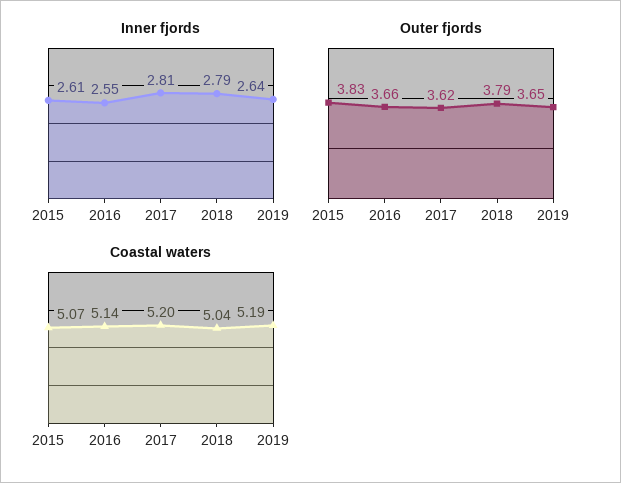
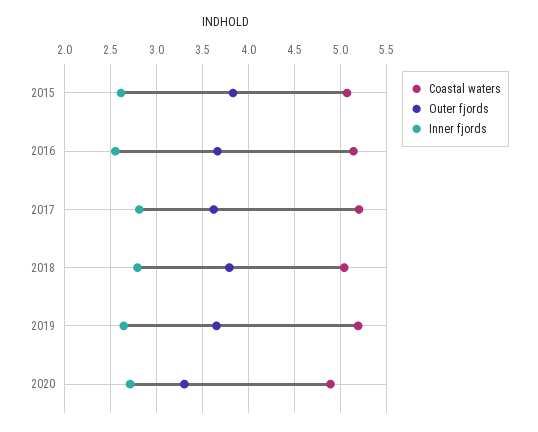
Coastal waters, 2020: none -> 4.9
Outer fjords, 2020: none -> 3.3
Inner fjords, 2020: none -> 2.7

